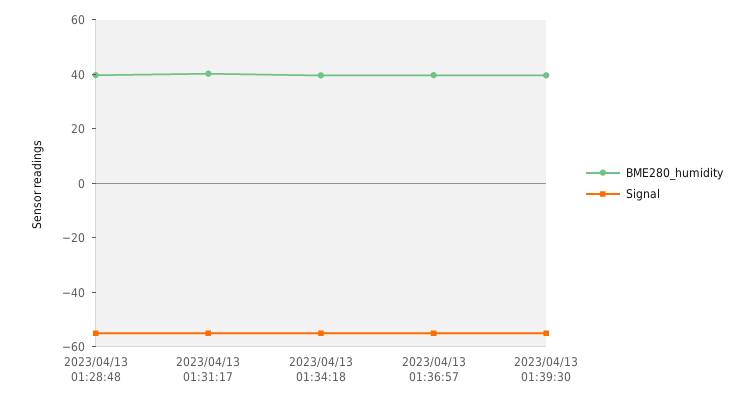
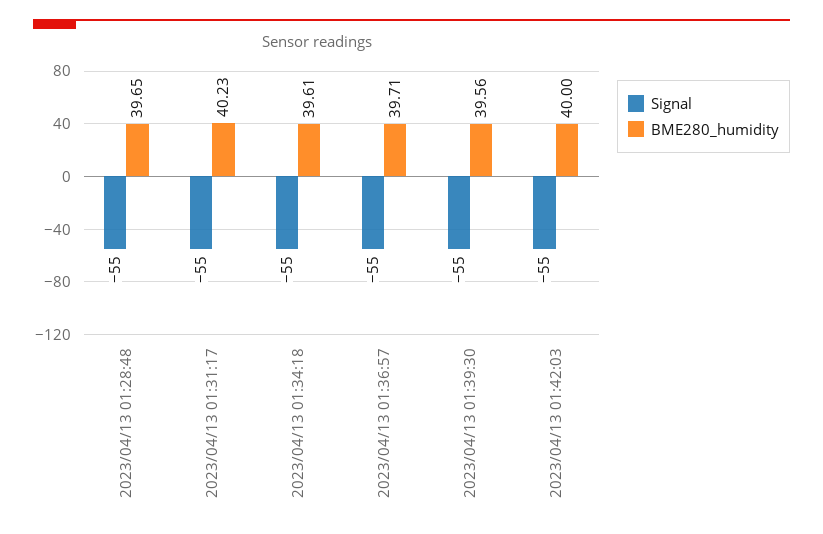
Signal, 2023/04/13 01:42:03: none -> -55
BME280_humidity, 2023/04/13 01:42:03: none -> 40

